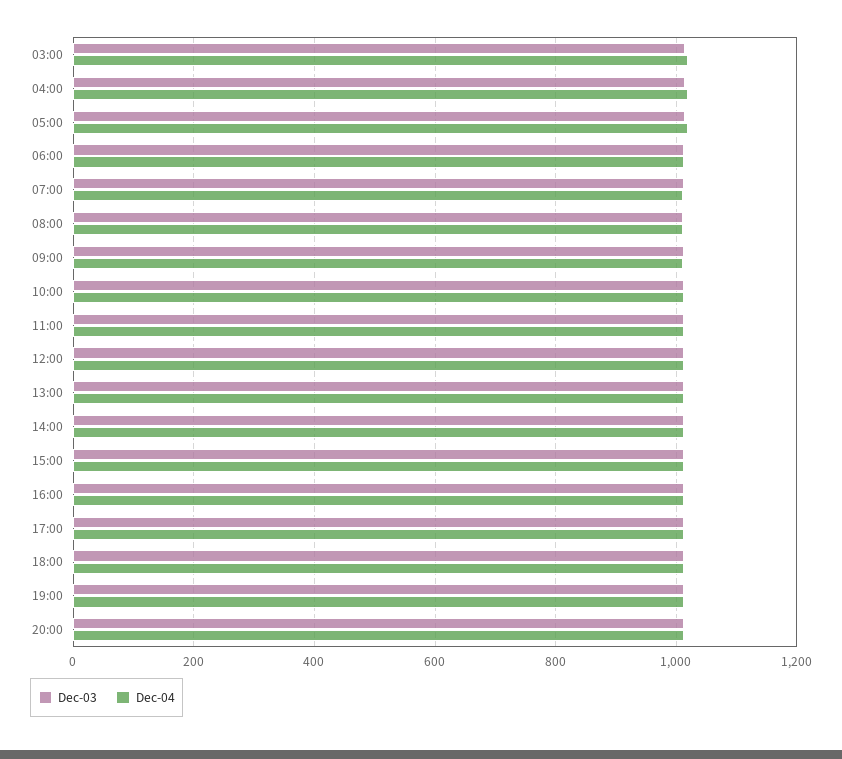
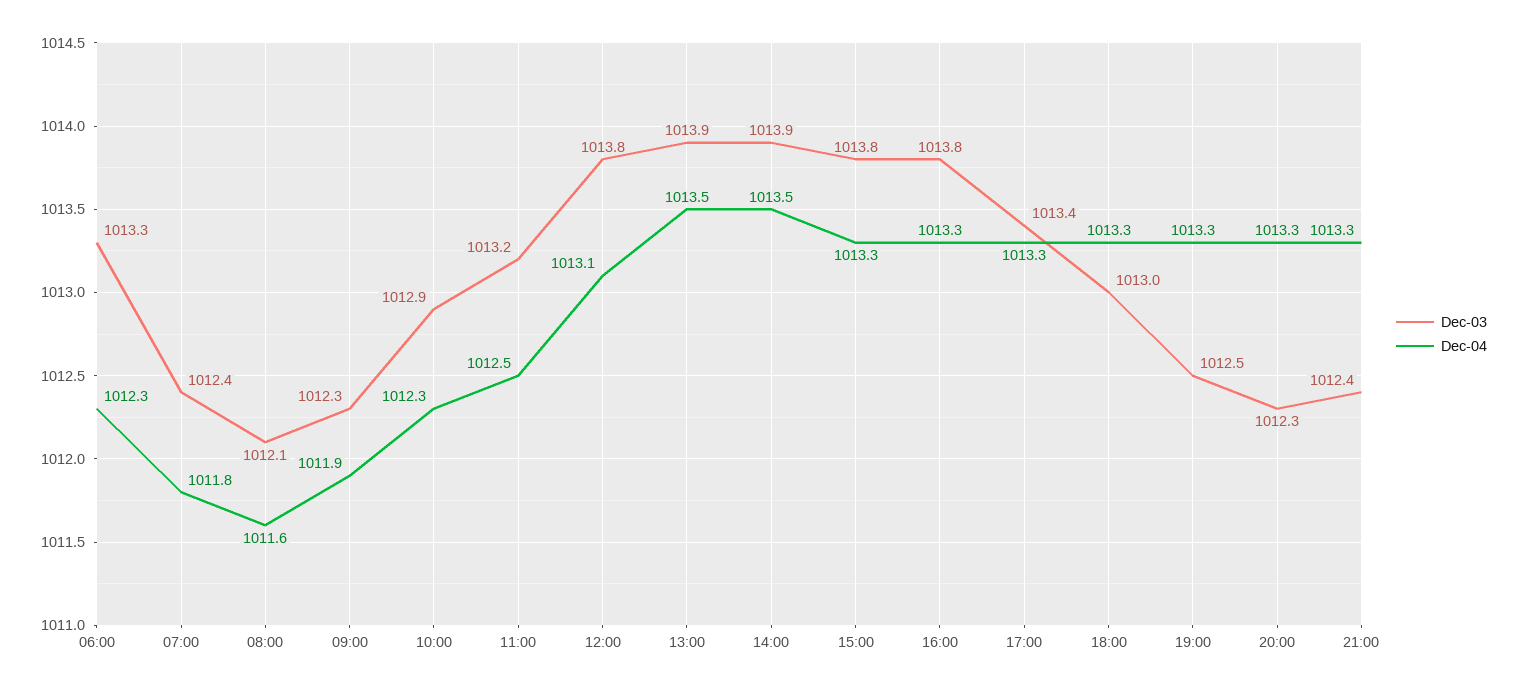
Dec-03, 03:00: 1020 -> none
Dec-04, 03:00: 1020 -> none
Dec-03, 04:00: 1020 -> none
Dec-04, 04:00: 1020 -> none
Dec-03, 05:00: 1020 -> none
Dec-04, 05:00: 1020 -> none
Dec-03, 21:00: none -> 1012.4
Dec-04, 21:00: none -> 1013.3

